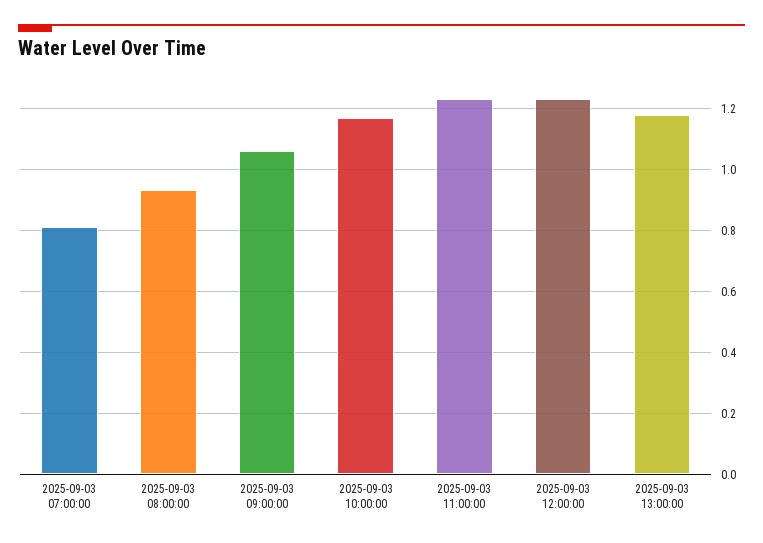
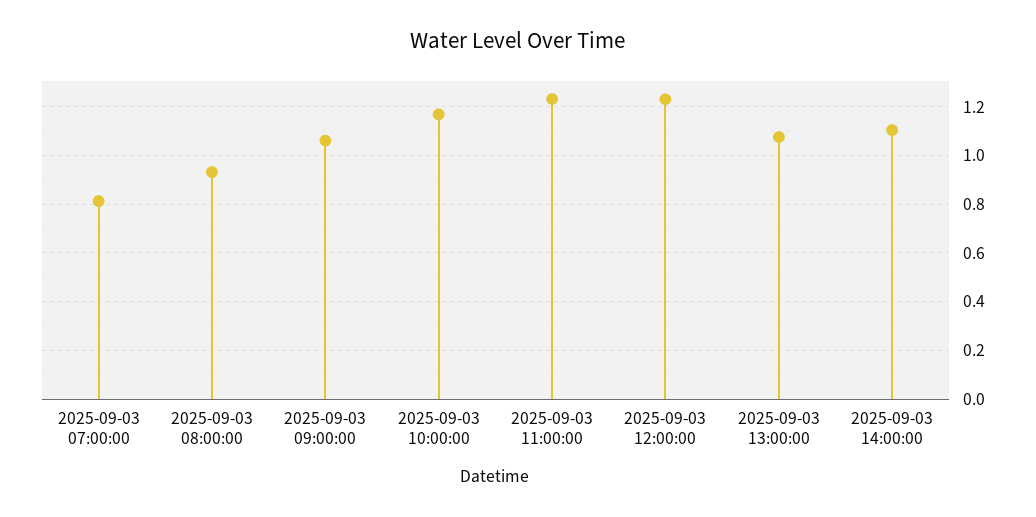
2025-09-03 13:00:00: 1.18 -> 1.075
2025-09-03 14:00:00: none -> 1.1

